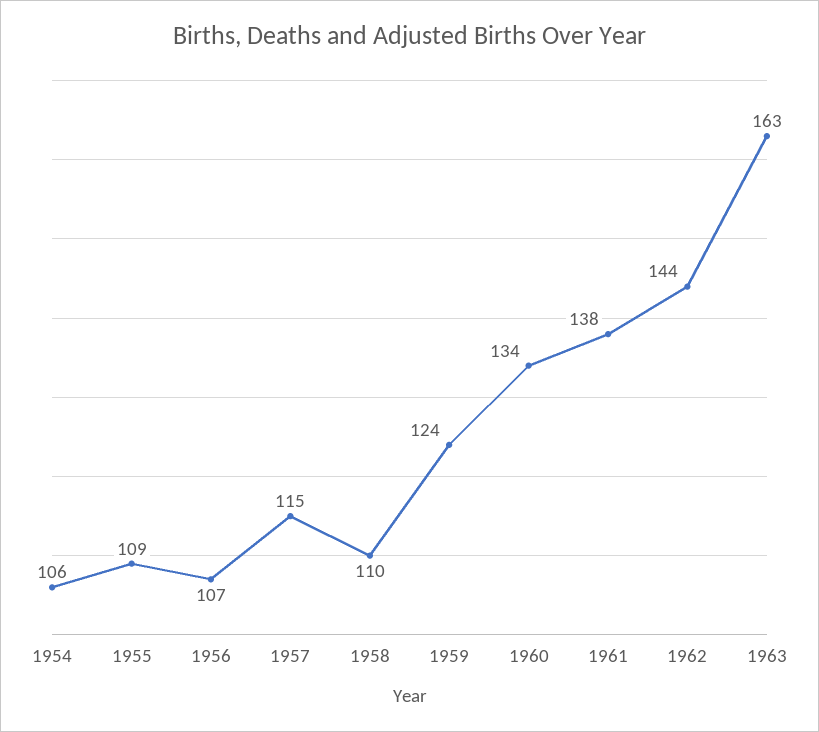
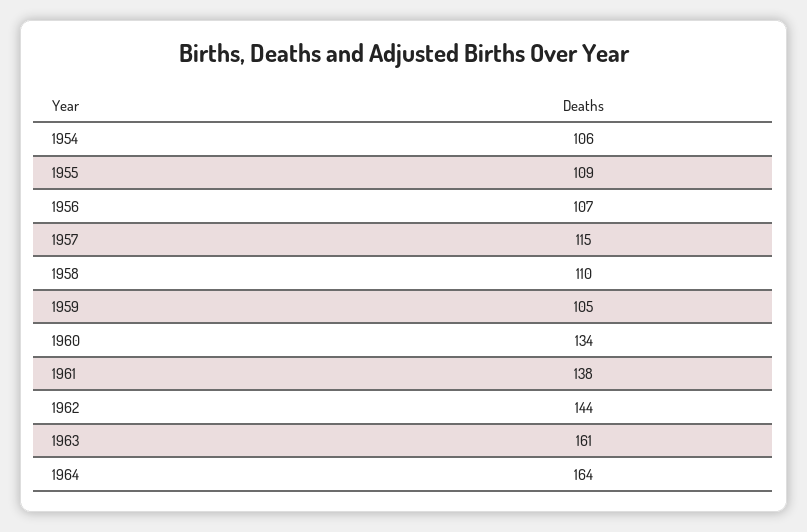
1959: 124 -> 105
1963: 163 -> 161
1964: none -> 164

